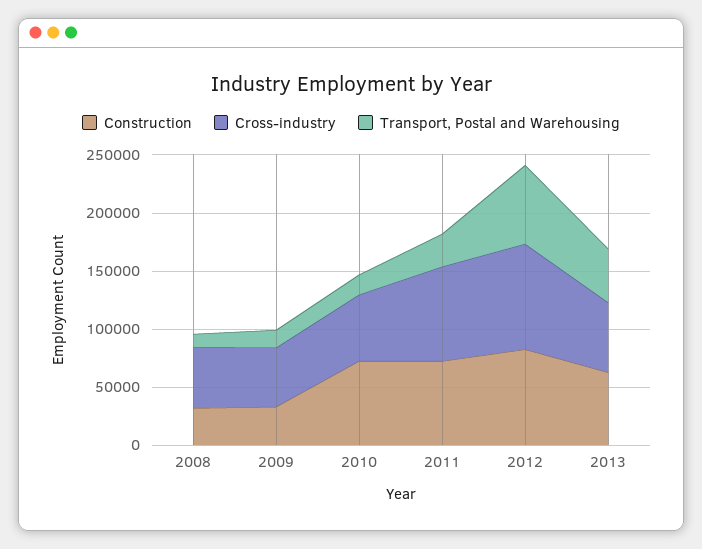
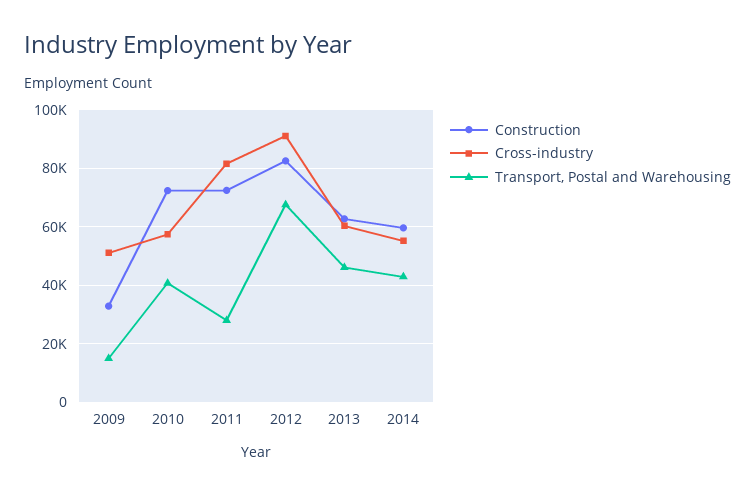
Construction, 2008: 30000 -> none
Cross-industry, 2008: 50000 -> none
Transport, Postal and Warehousing, 2008: 10000 -> none
Transport, Postal and Warehousing, 2010: 20000 -> 40000
Construction, 2014: none -> 60000
Cross-industry, 2014: none -> 55000
Transport, Postal and Warehousing, 2014: none -> 42500

